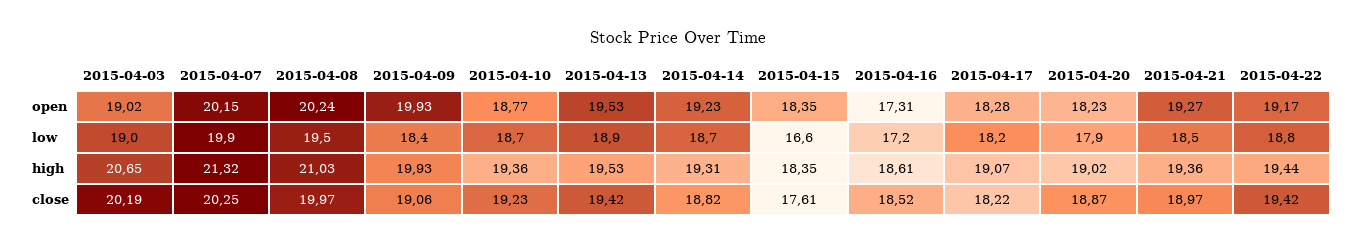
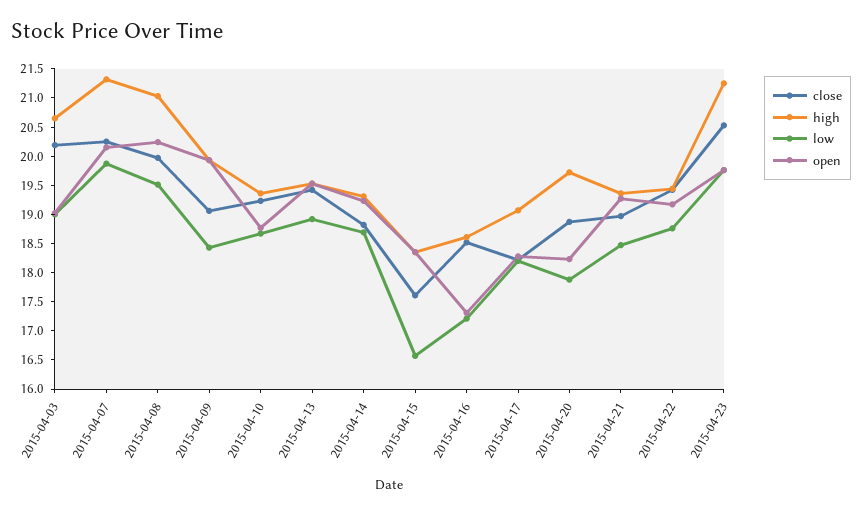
high, 2015-04-20: 19.02 -> 19.75
close, 2015-04-23: none -> 20.5
high, 2015-04-23: none -> 21.25
low, 2015-04-23: none -> 19.75
open, 2015-04-23: none -> 19.75

